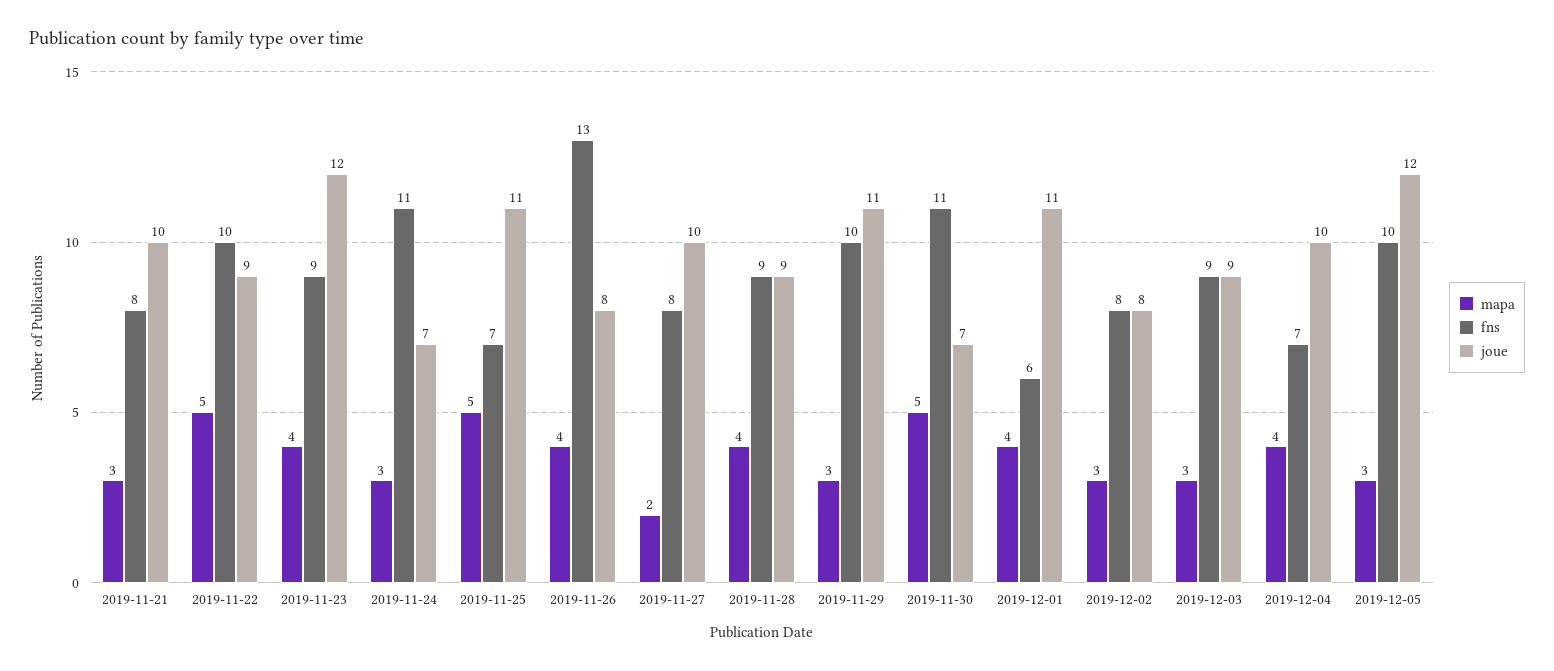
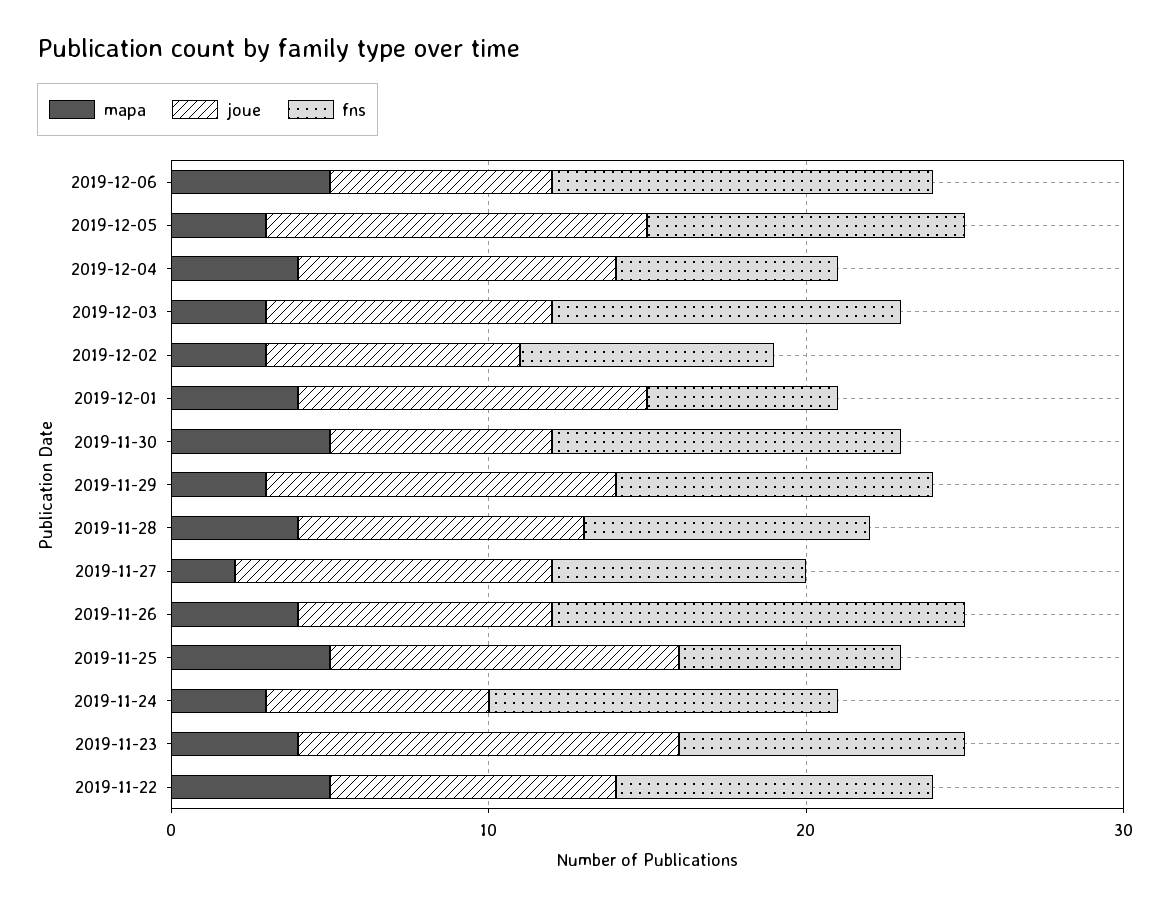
mapa, 2019-11-21: 3 -> none
fns, 2019-11-21: 8 -> none
joue, 2019-11-21: 10 -> none
fns, 2019-12-03: 9 -> 11
mapa, 2019-12-06: none -> 5
joue, 2019-12-06: none -> 7
fns, 2019-12-06: none -> 12

